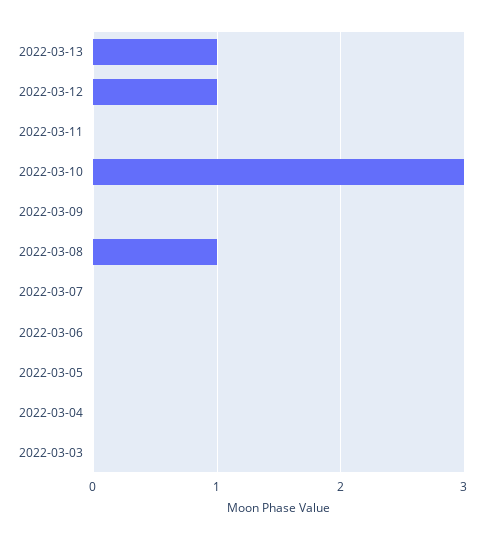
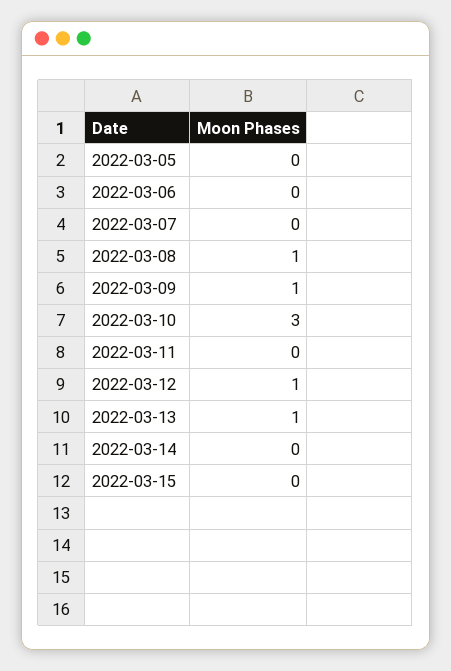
2022-03-09: 0 -> 1
2022-03-04: 0 -> none
2022-03-03: 0 -> none
2022-03-14: none -> 0
2022-03-15: none -> 0

